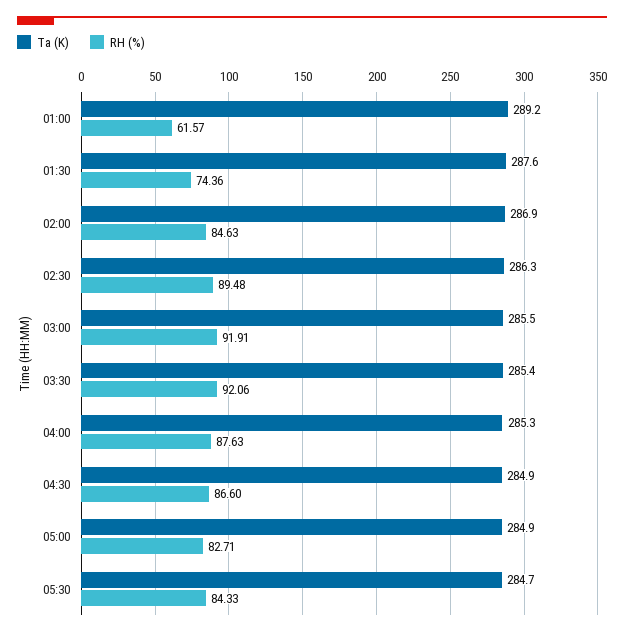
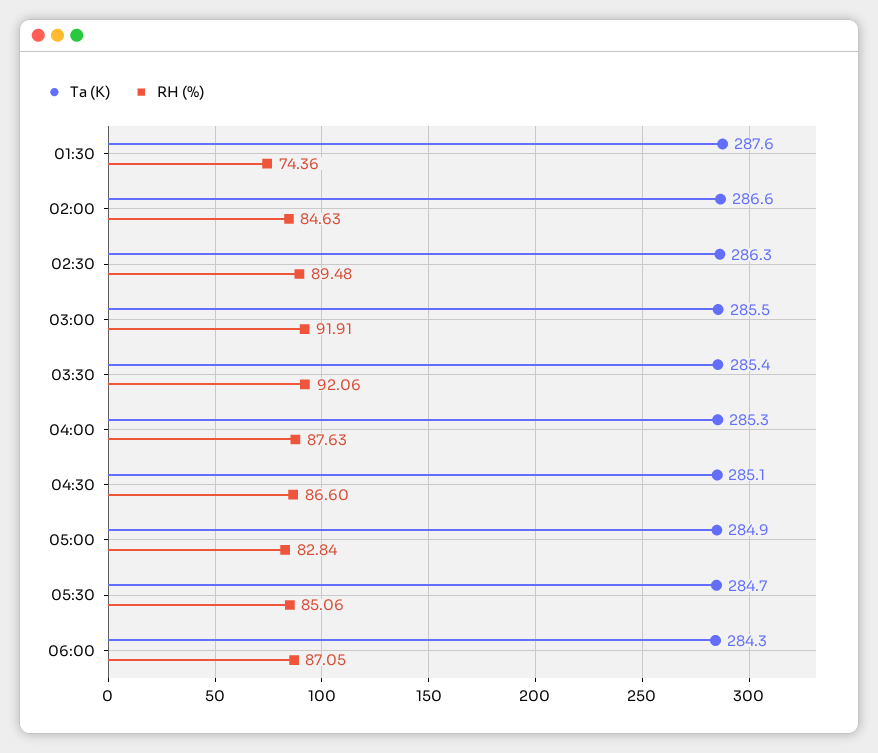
Ta (K), 01:00: 289.2 -> none
RH (%), 01:00: 61.57 -> none
Ta (K), 02:00: 286.9 -> 286.6
Ta (K), 04:30: 284.9 -> 285.1
RH (%), 05:00: 82.71 -> 82.84
RH (%), 05:30: 84.33 -> 85.06
Ta (K), 06:00: none -> 284.3
RH (%), 06:00: none -> 87.05

